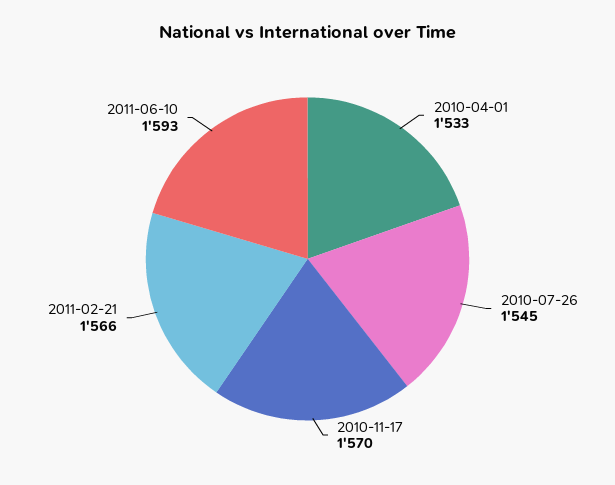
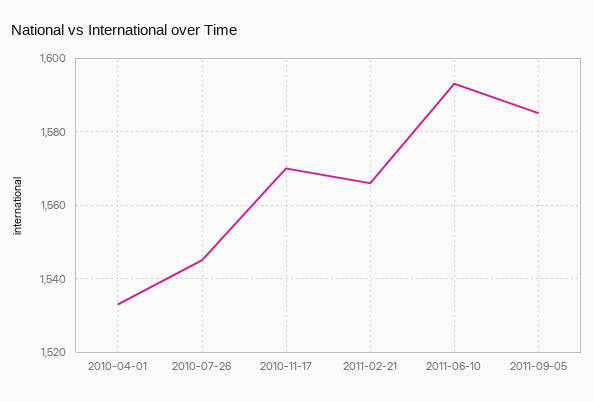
2011-09-05: none -> 1585

